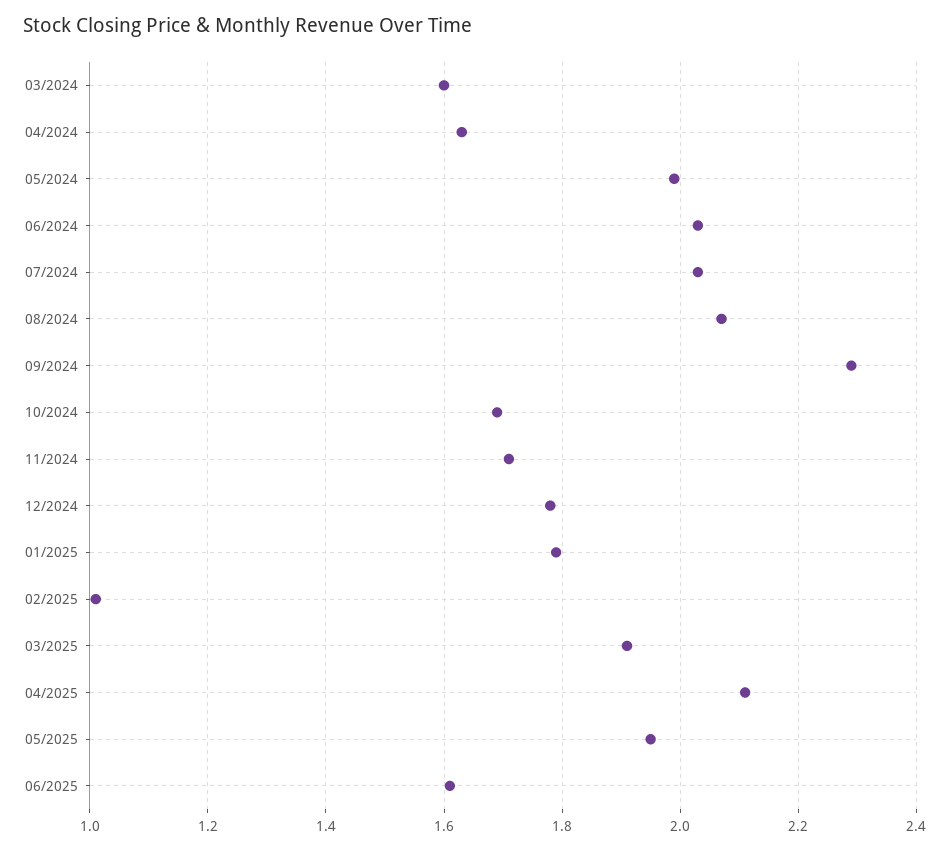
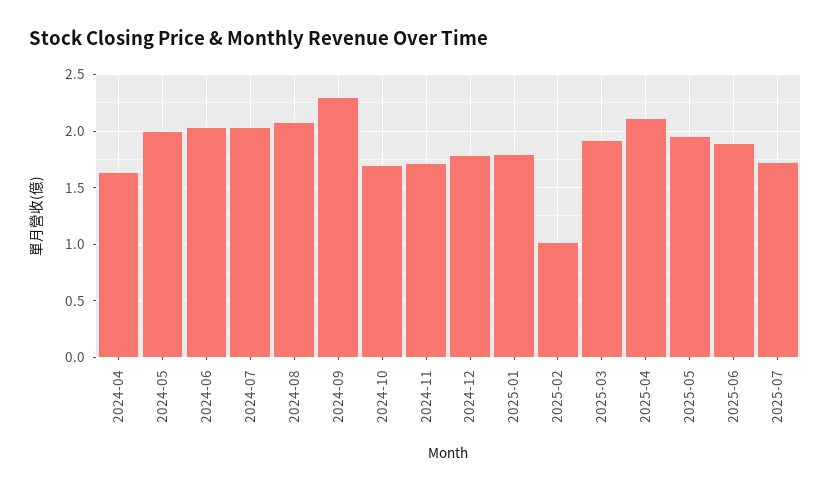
03/2024: 1.6 -> none
06/2025: 1.6 -> 1.9
2025-07: none -> 1.7

